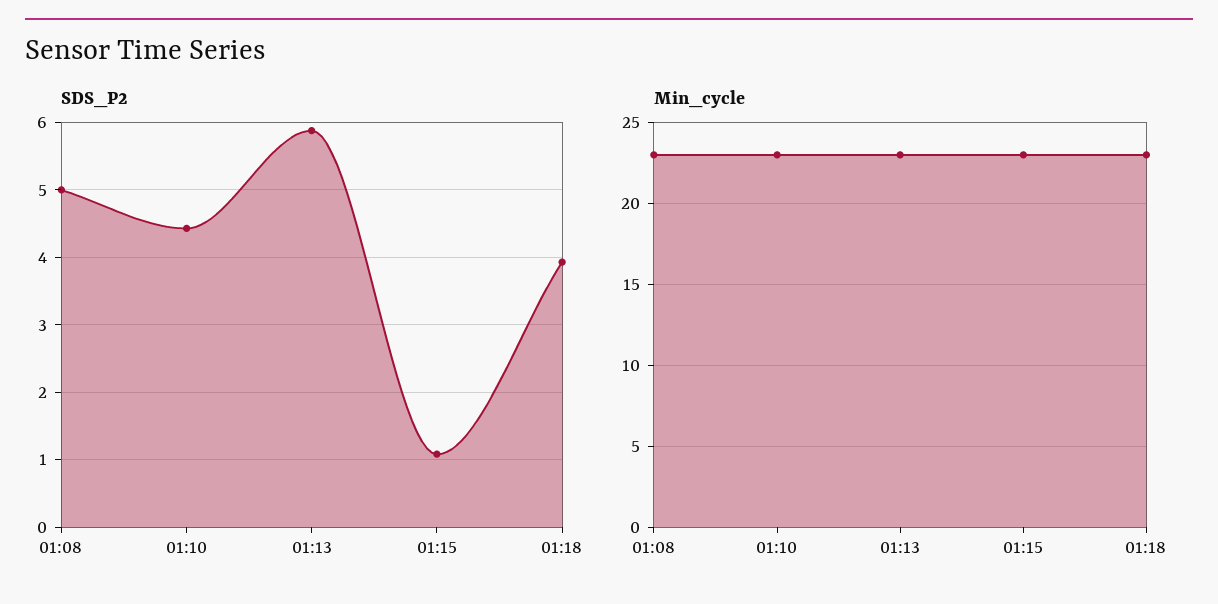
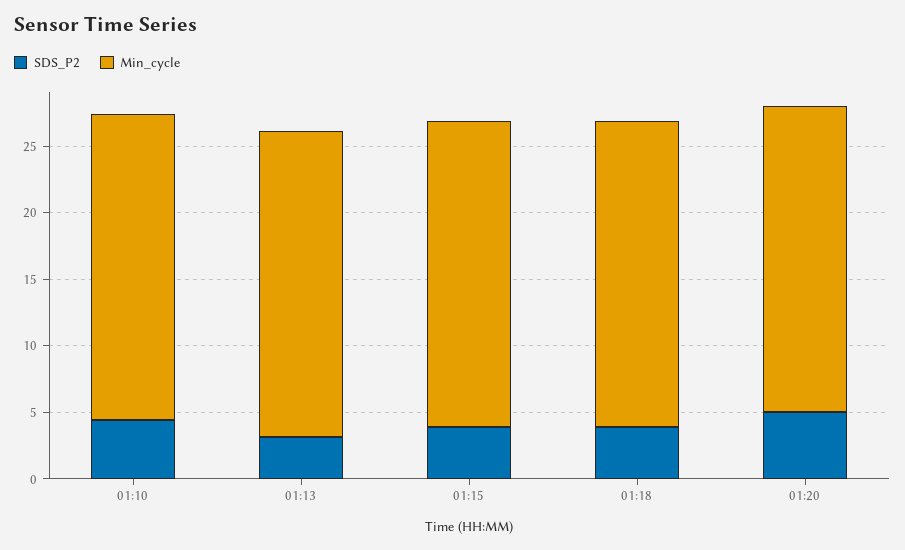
SDS_P2, 01:08: 5 -> none
SDS_P2, 01:13: 5.9 -> 3
SDS_P2, 01:15: 1.1 -> 4
Min_cycle, 01:08: 23 -> none
SDS_P2, 01:20: none -> 5
Min_cycle, 01:20: none -> 23

